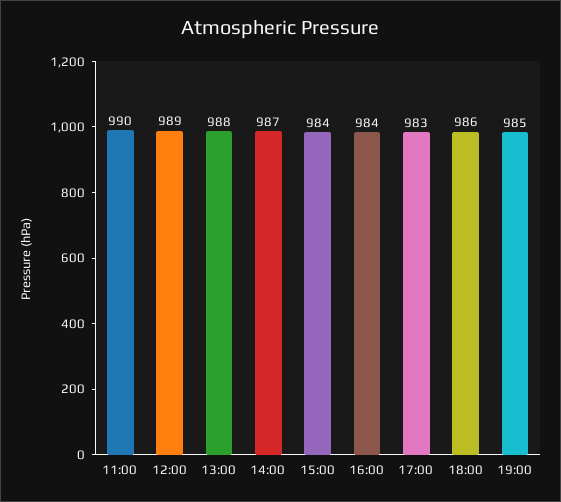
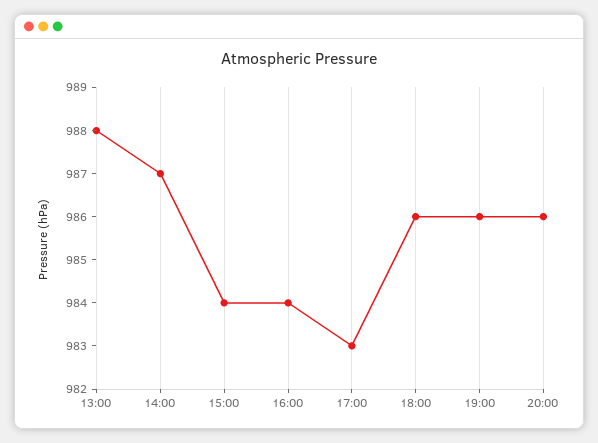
11:00: 990 -> none
12:00: 989 -> none
19:00: 985 -> 986
20:00: none -> 986

